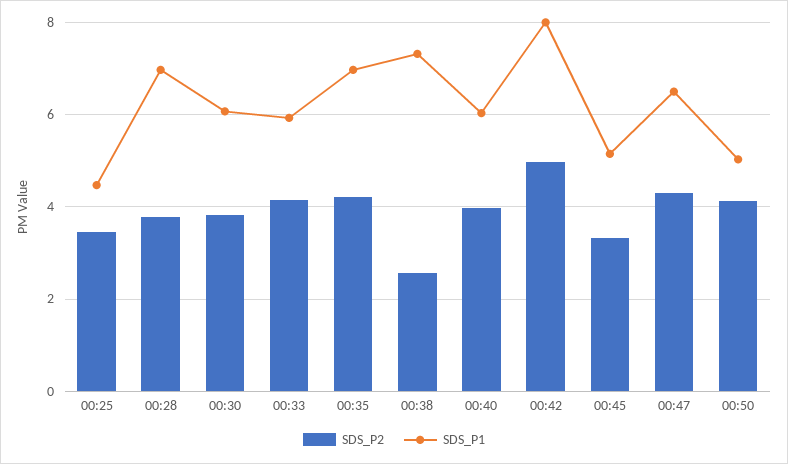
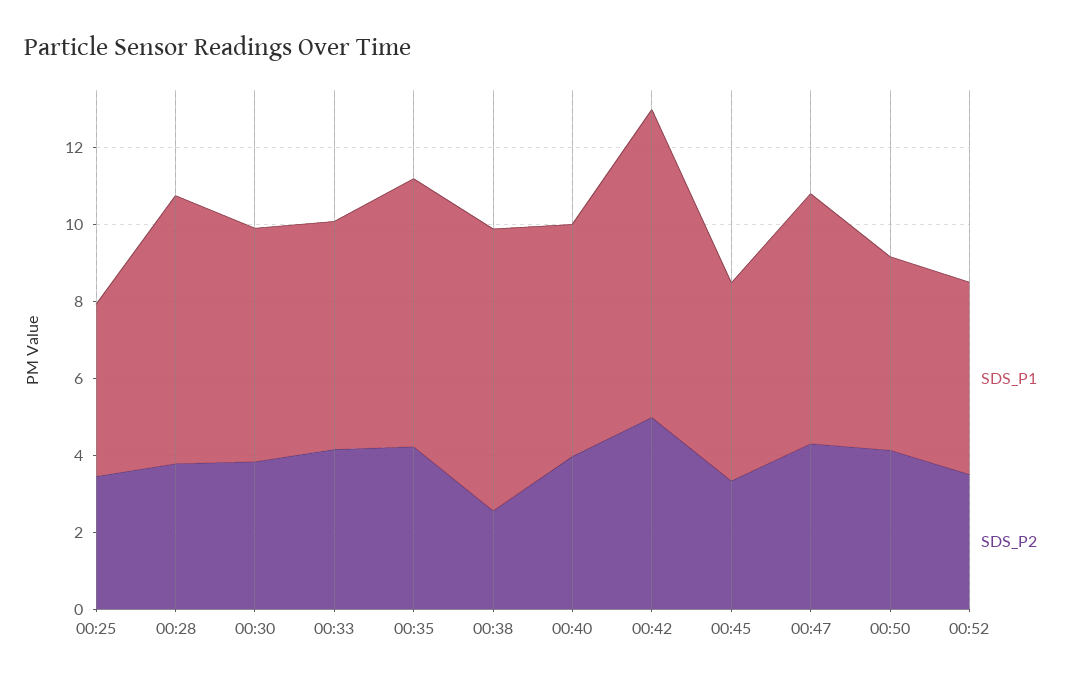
SDS_P1, 00:52: none -> 5
SDS_P2, 00:52: none -> 3.5

